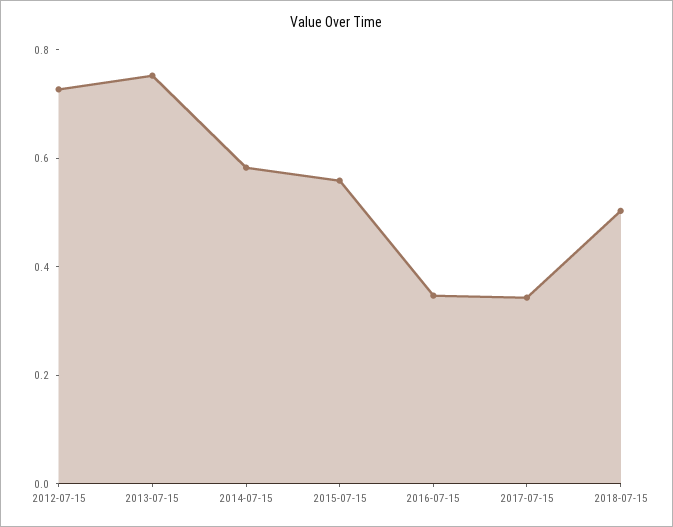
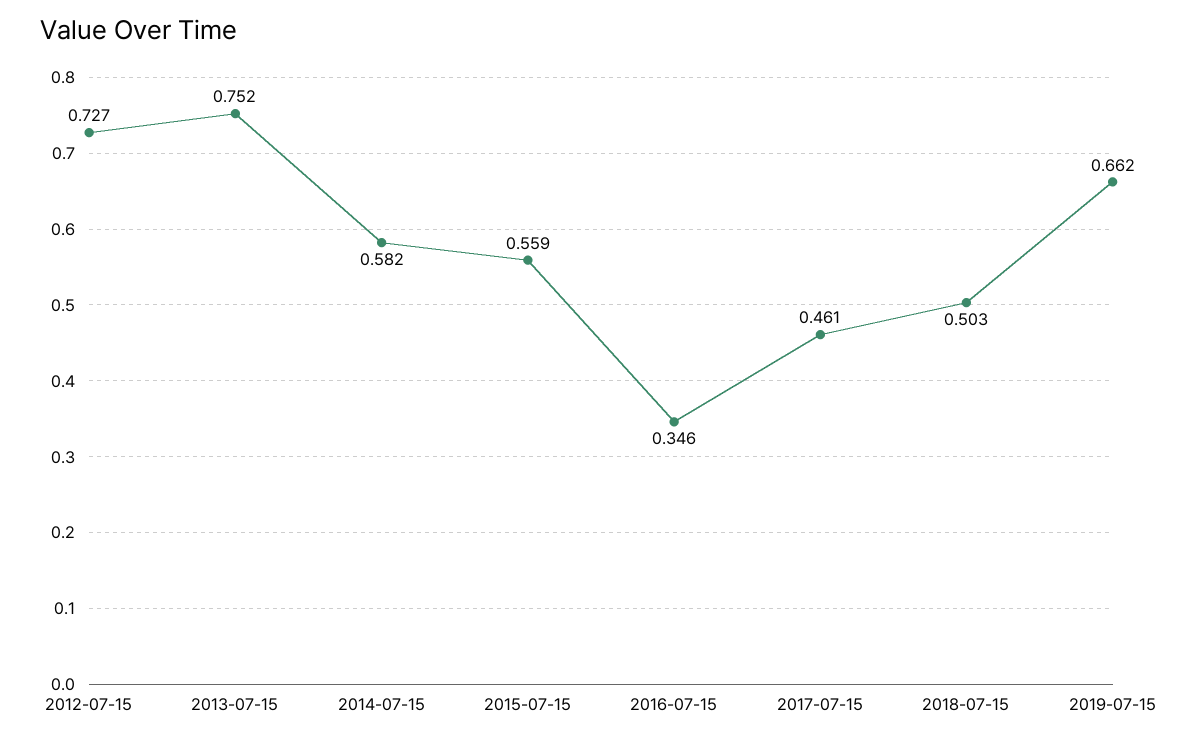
2017-07-15: 0.35 -> 0.461
2019-07-15: none -> 0.662

